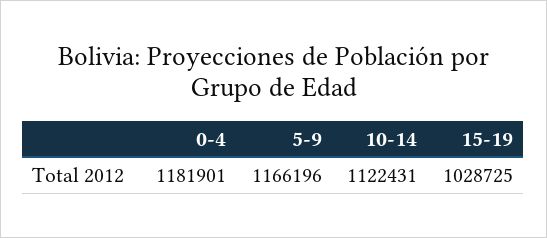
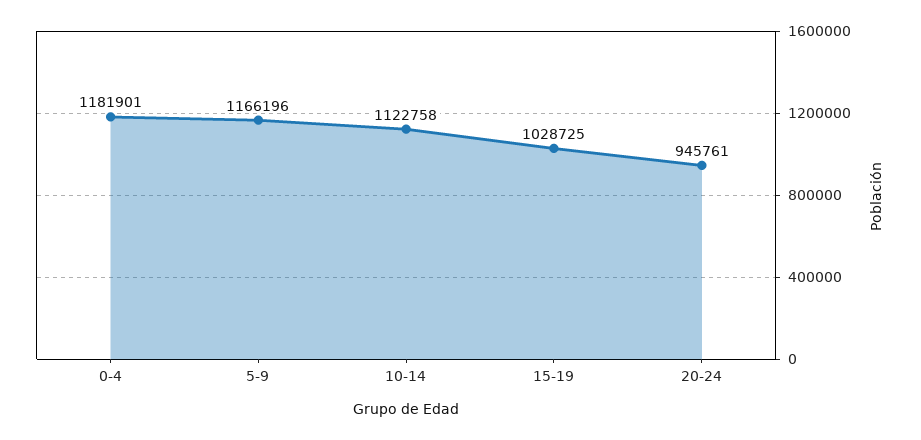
10-14: 1122431 -> 1122758
20-24: none -> 945761

